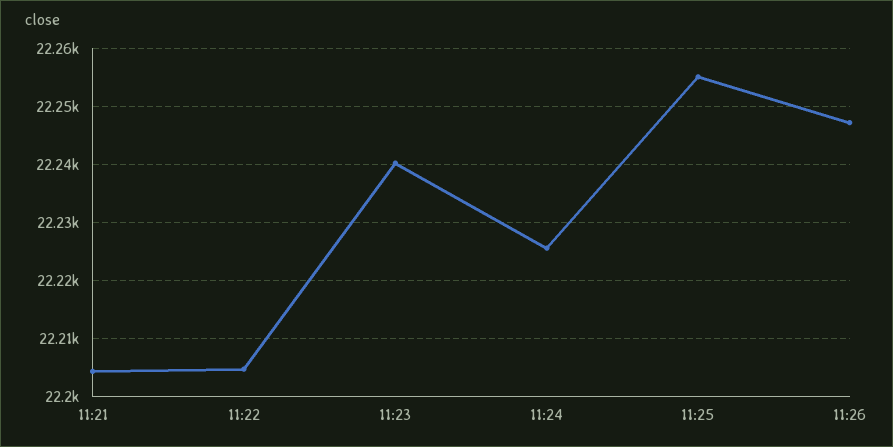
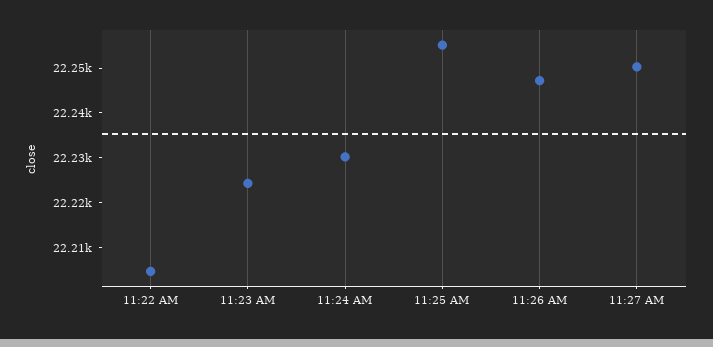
11:21: 22204 -> none
11:23: 22240 -> 22224
11:24: 22226 -> 22230
11:27 AM: none -> 22250

